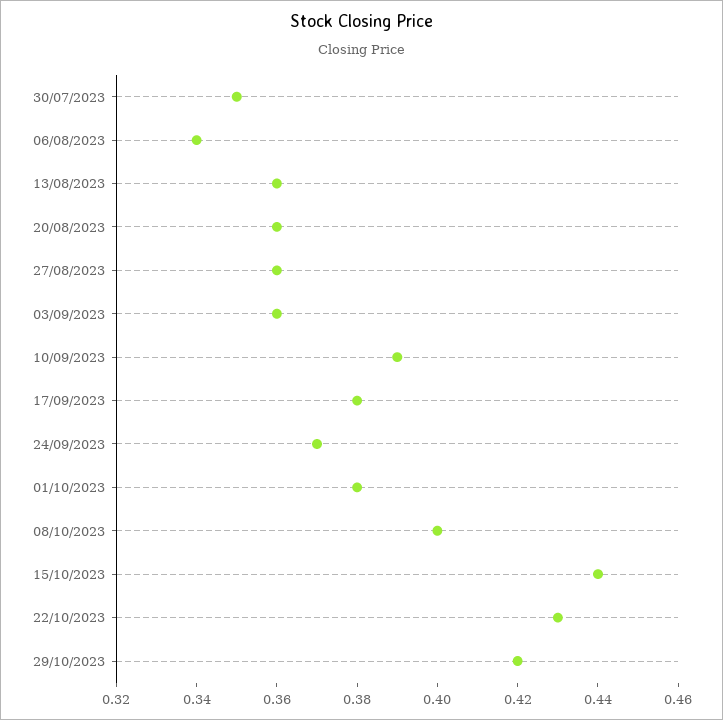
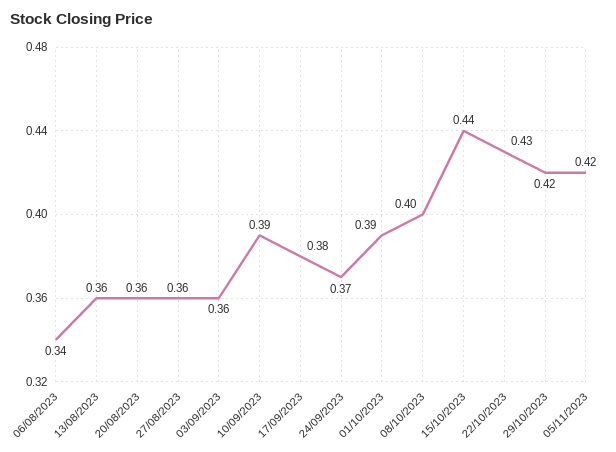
30/07/2023: 0.35 -> none
01/10/2023: 0.38 -> 0.39
05/11/2023: none -> 0.42

